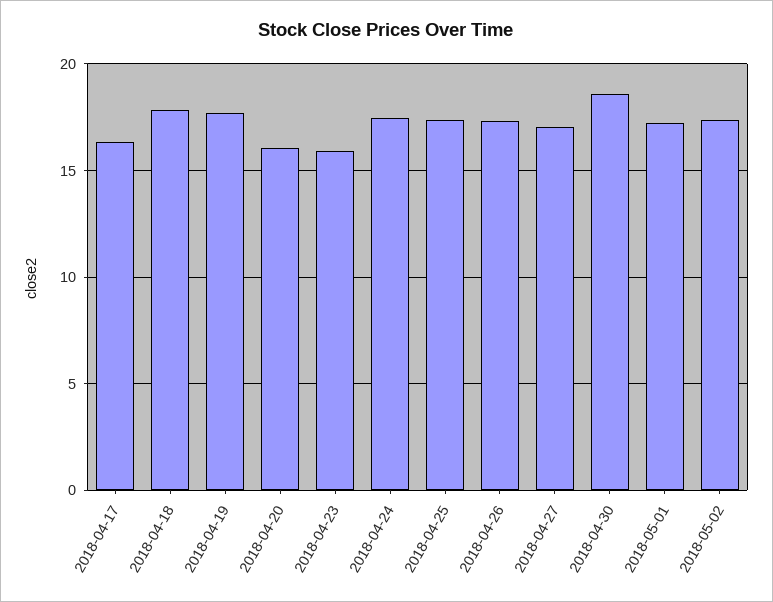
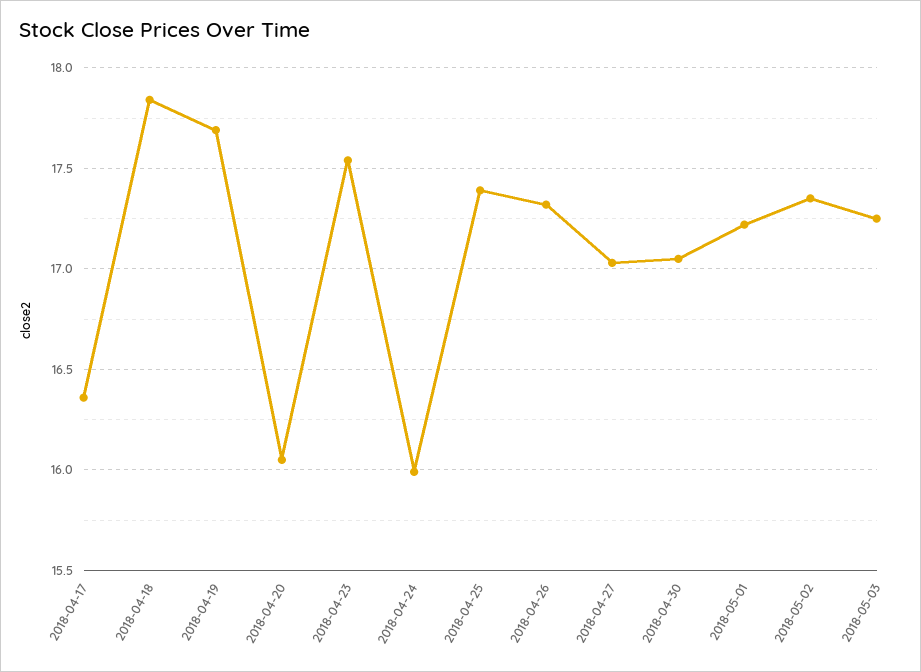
2018-04-23: 16 -> 17.55
2018-04-24: 17.5 -> 16
2018-04-30: 18.5 -> 17.05
2018-05-03: none -> 17.25

